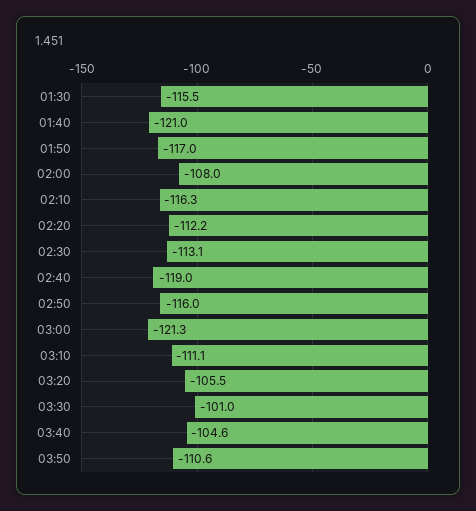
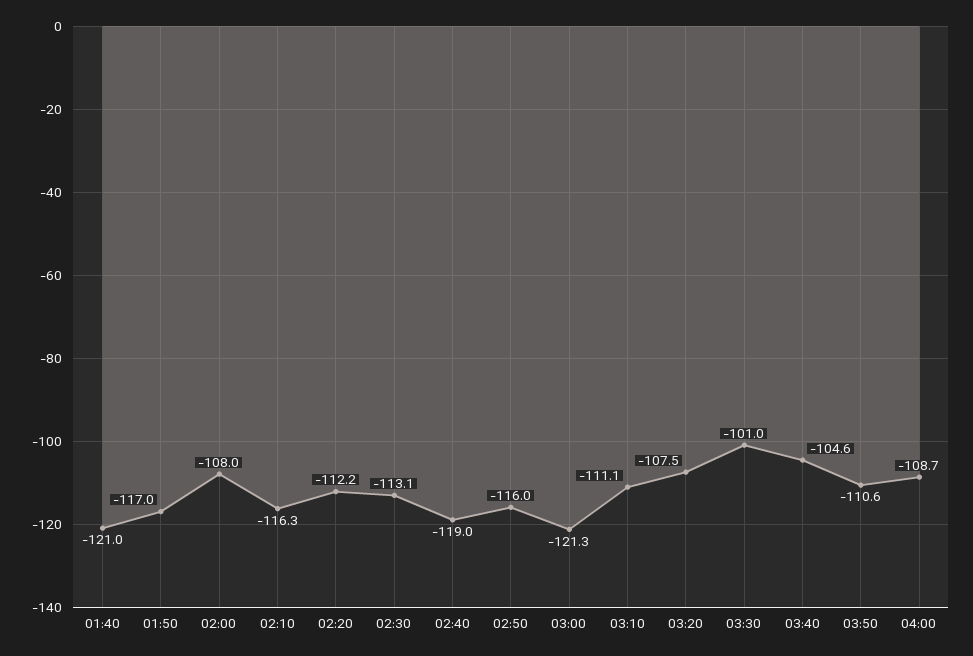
01:30: -115.5 -> none
03:20: -105.5 -> -107.5
04:00: none -> -108.7

